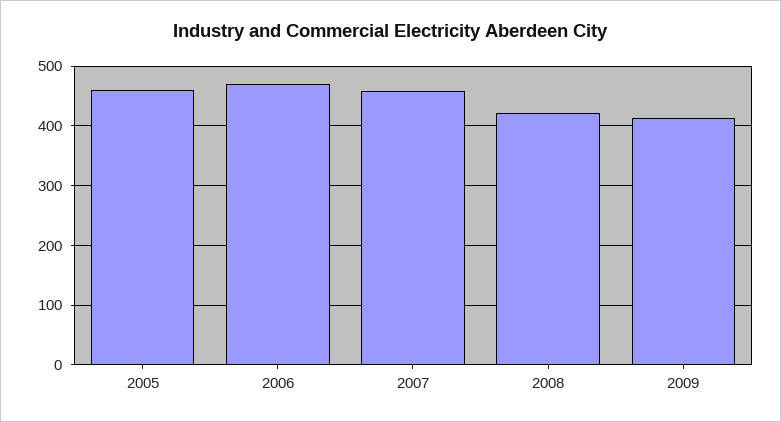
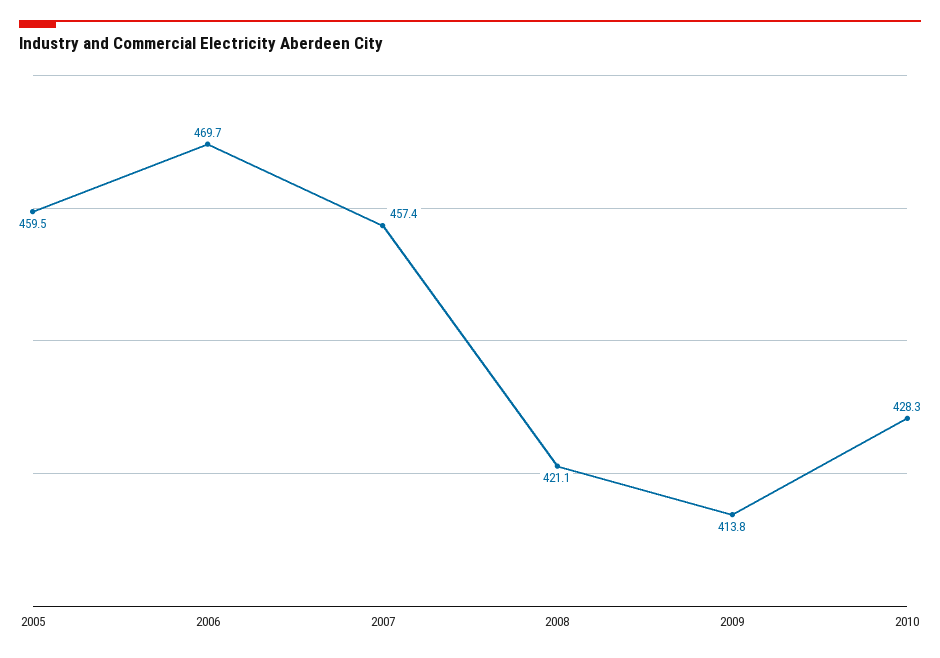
2010: none -> 428.3

